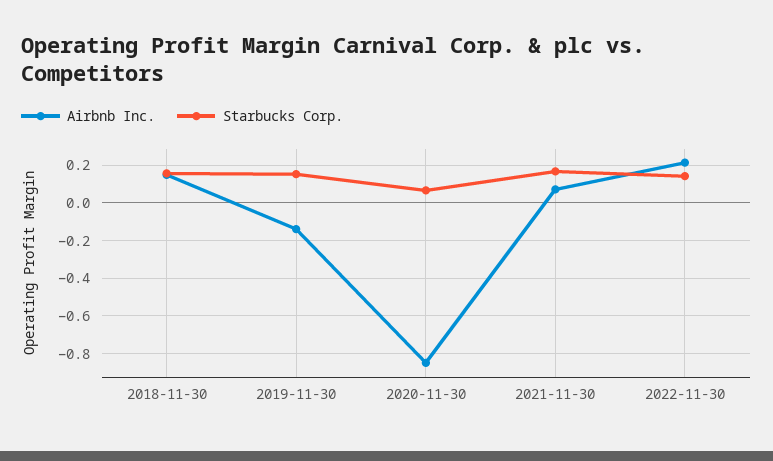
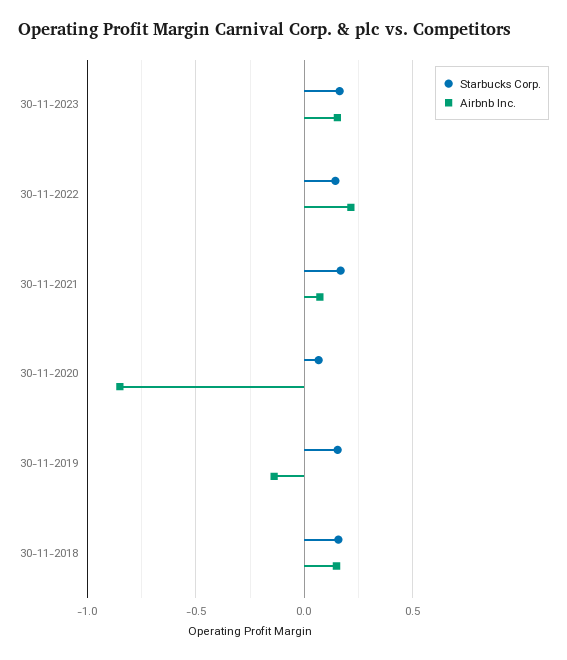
Starbucks Corp., 30-11-2023: none -> 0.15
Airbnb Inc., 30-11-2023: none -> 0.15

